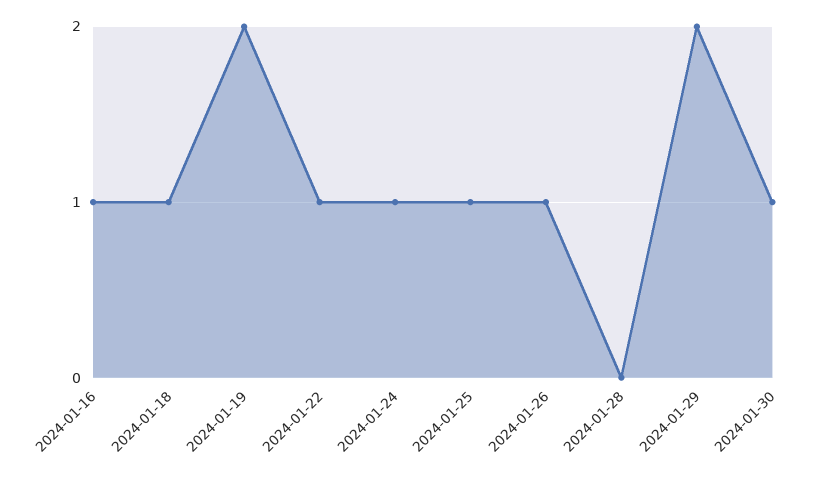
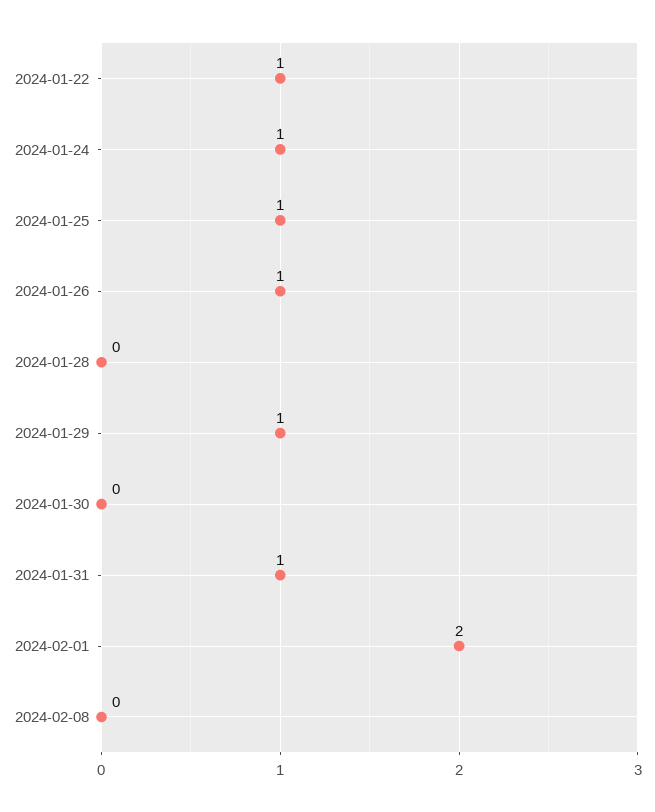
2024-01-16: 1 -> none
2024-01-18: 1 -> none
2024-01-19: 2 -> none
2024-01-29: 2 -> 1
2024-01-30: 1 -> 0
2024-01-31: none -> 1
2024-02-01: none -> 2
2024-02-08: none -> 0

